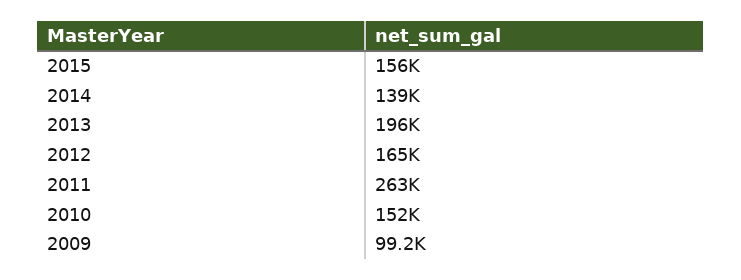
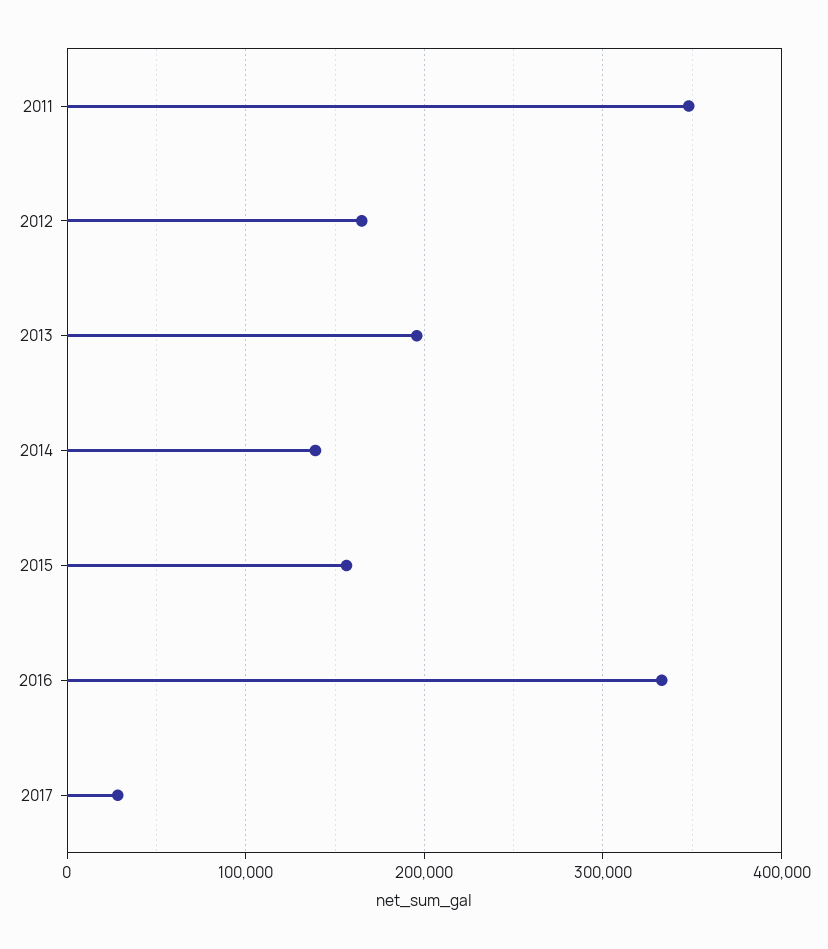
2011: 263000 -> 350000
2010: 152000 -> none
2009: 99200 -> none
2016: none -> 330000
2017: none -> 30000

